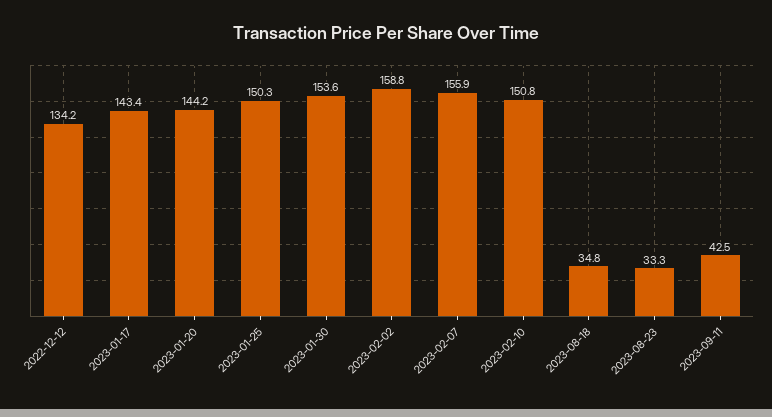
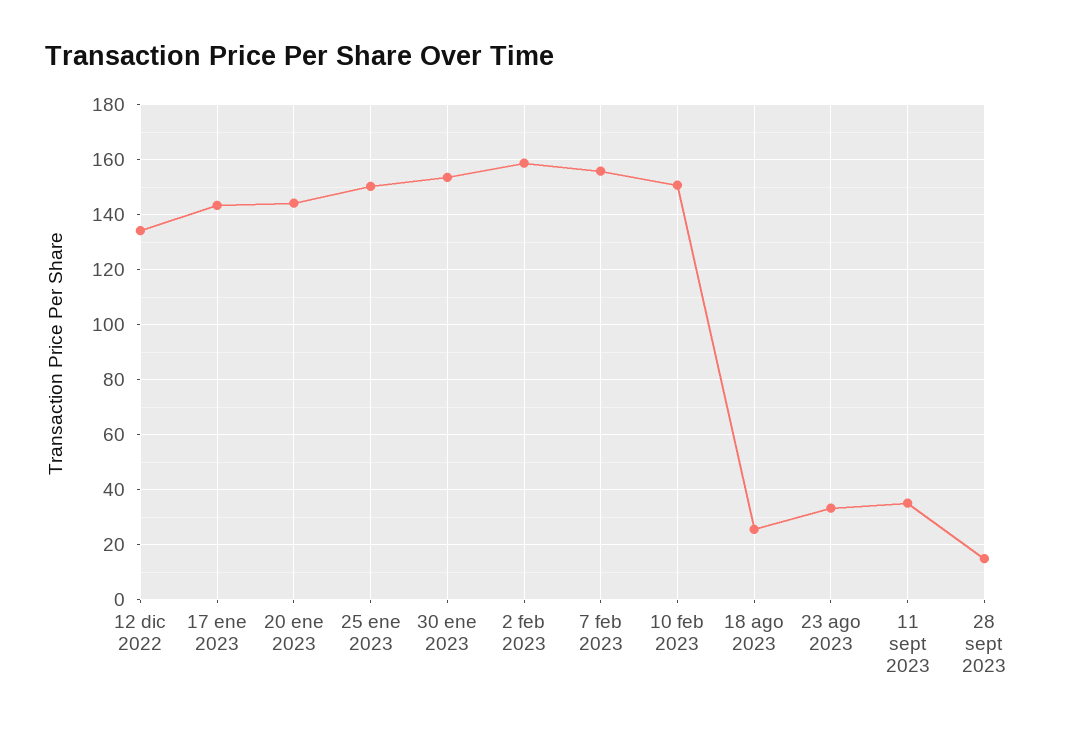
2023-08-18: 34.8 -> 25
2023-09-11: 42.5 -> 35
28 sept 2023: none -> 15

